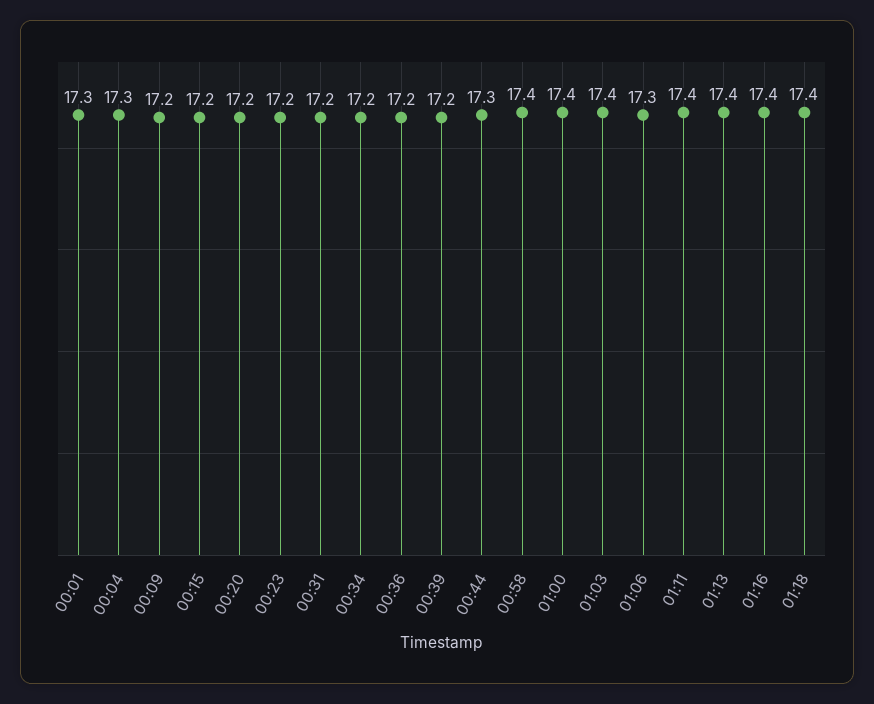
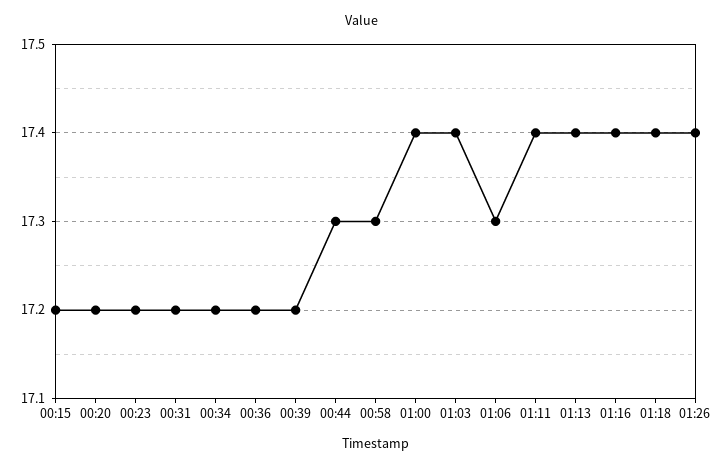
00:01: 17.3 -> none
00:04: 17.3 -> none
00:09: 17.2 -> none
00:58: 17.4 -> 17.3
01:26: none -> 17.4

